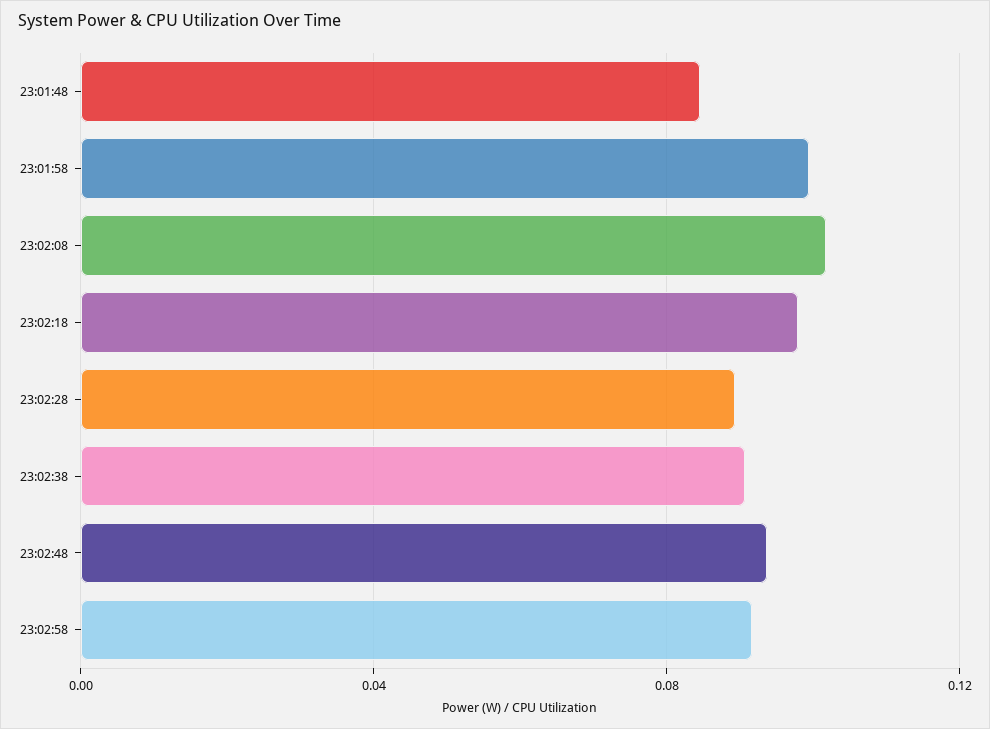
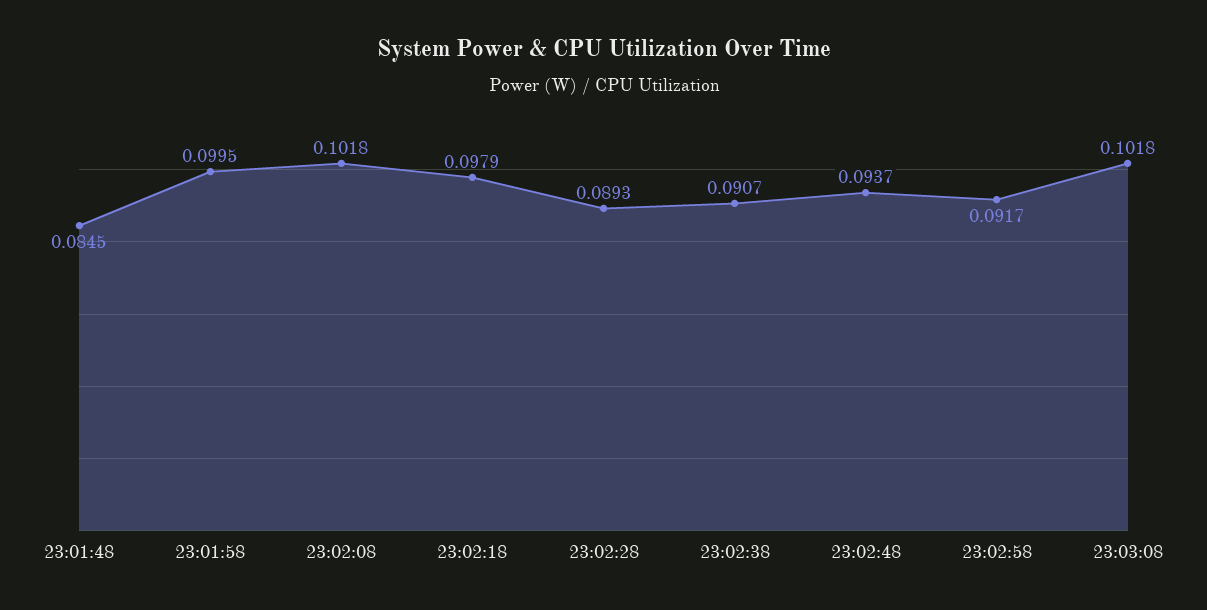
23:03:08: none -> 0.1018

